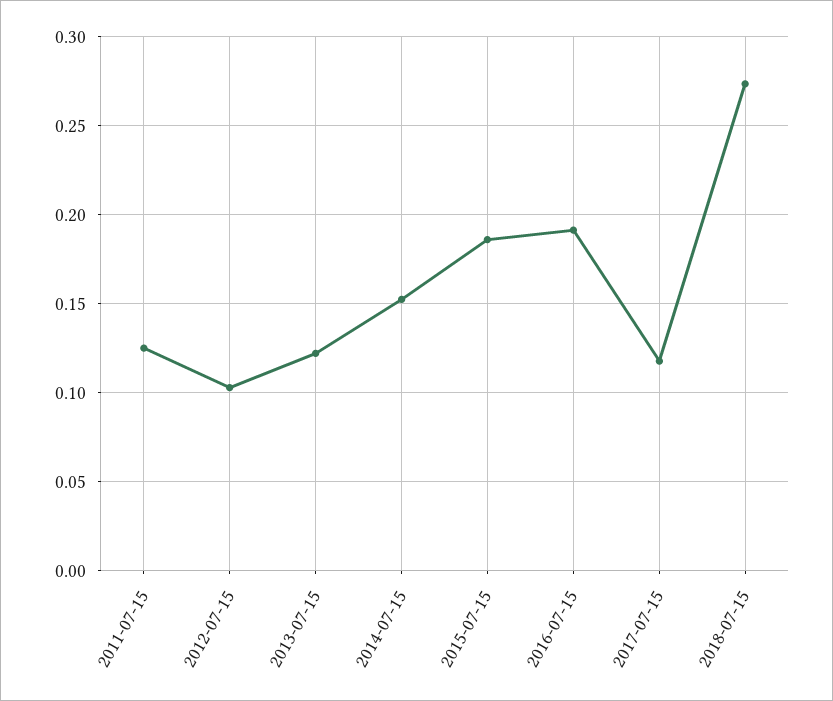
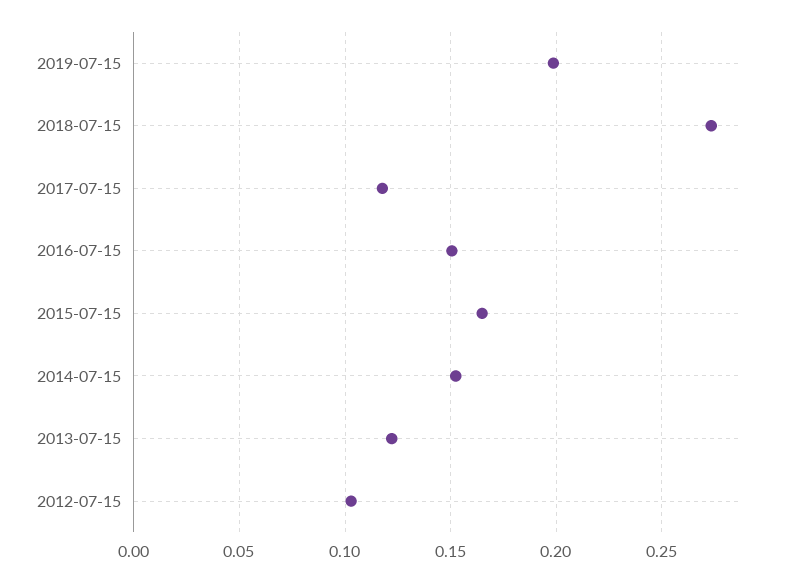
2011-07-15: 0.125 -> none
2015-07-15: 0.185 -> 0.165
2016-07-15: 0.19 -> 0.15
2019-07-15: none -> 0.2

